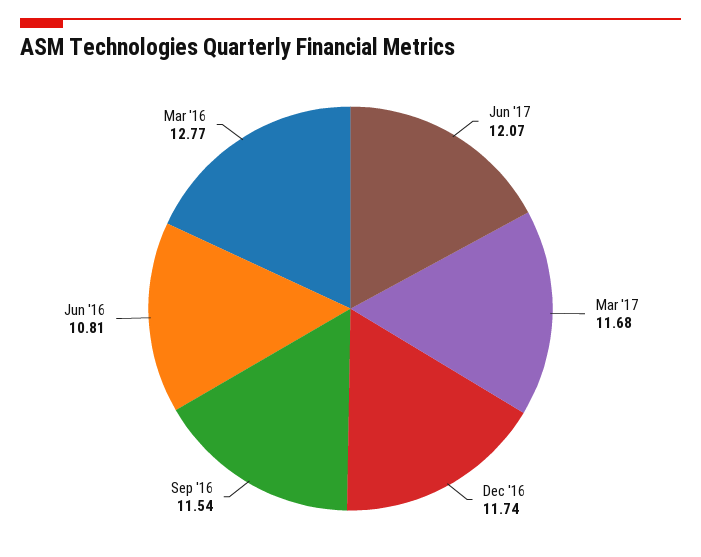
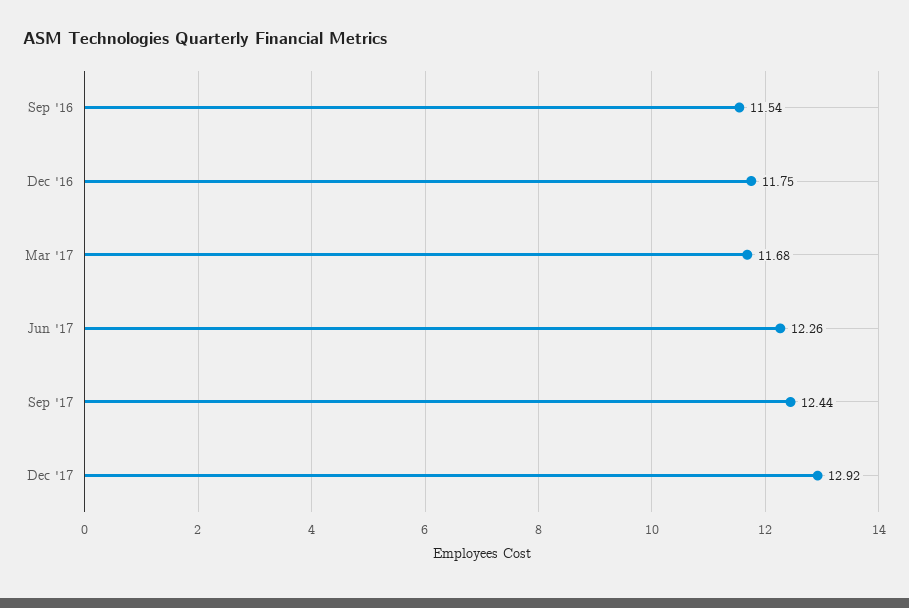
Jun '17: 12.07 -> 12.26
Dec '16: 11.74 -> 11.75
Jun '16: 10.81 -> none
Mar '16: 12.77 -> none
Sep '17: none -> 12.44
Dec '17: none -> 12.92

